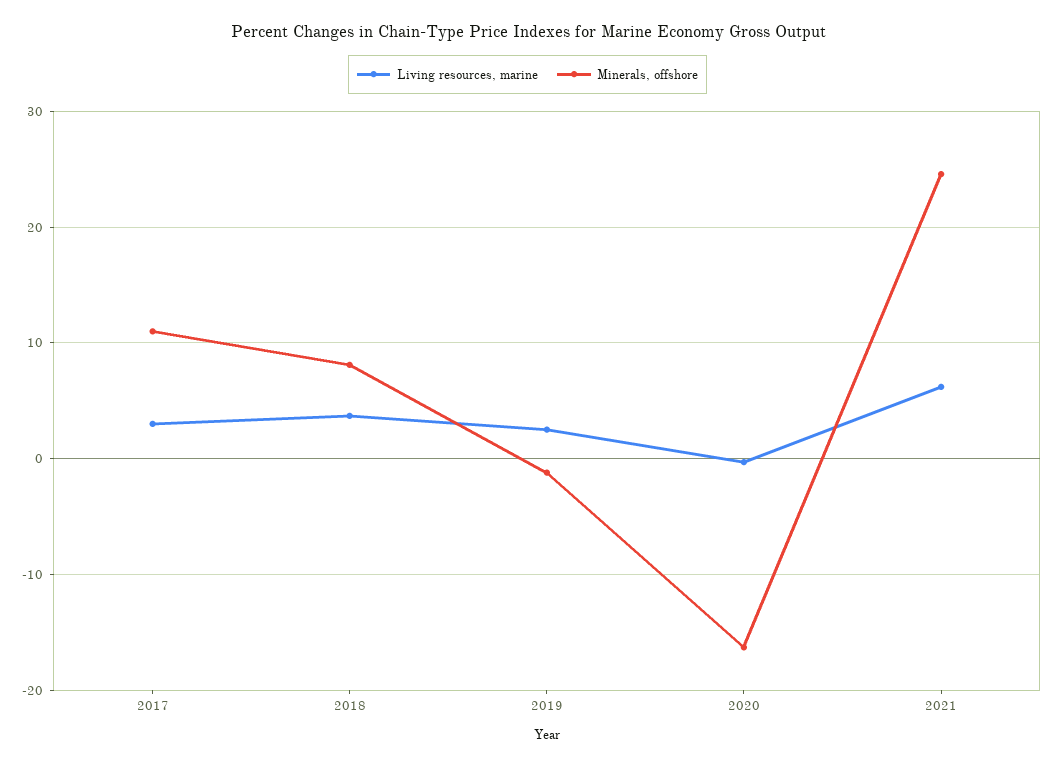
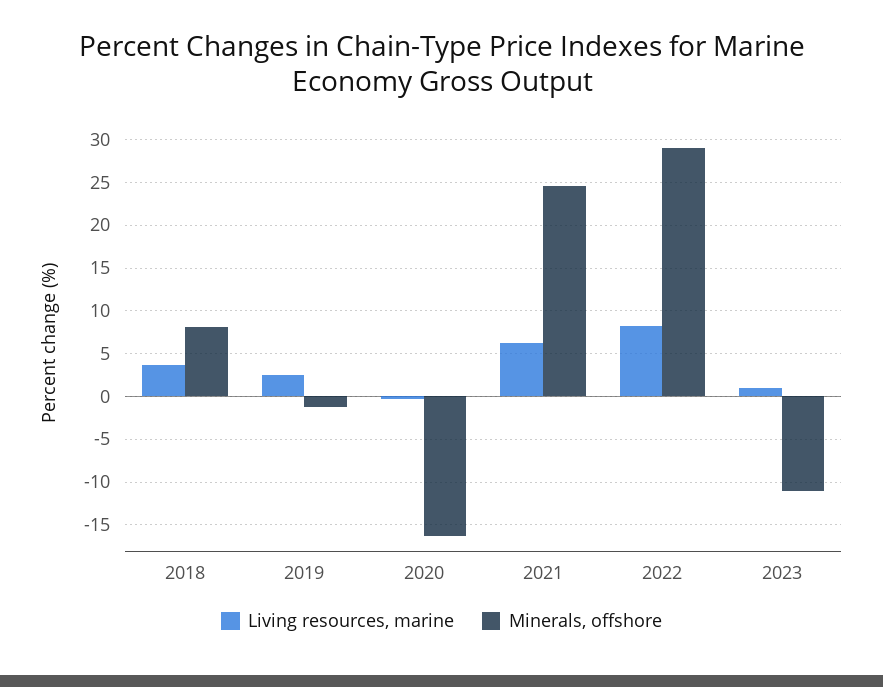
Living resources, marine, 2017: 3 -> none
Minerals, offshore, 2017: 11 -> none
Living resources, marine, 2022: none -> 8
Minerals, offshore, 2022: none -> 29
Living resources, marine, 2023: none -> 1
Minerals, offshore, 2023: none -> -11

